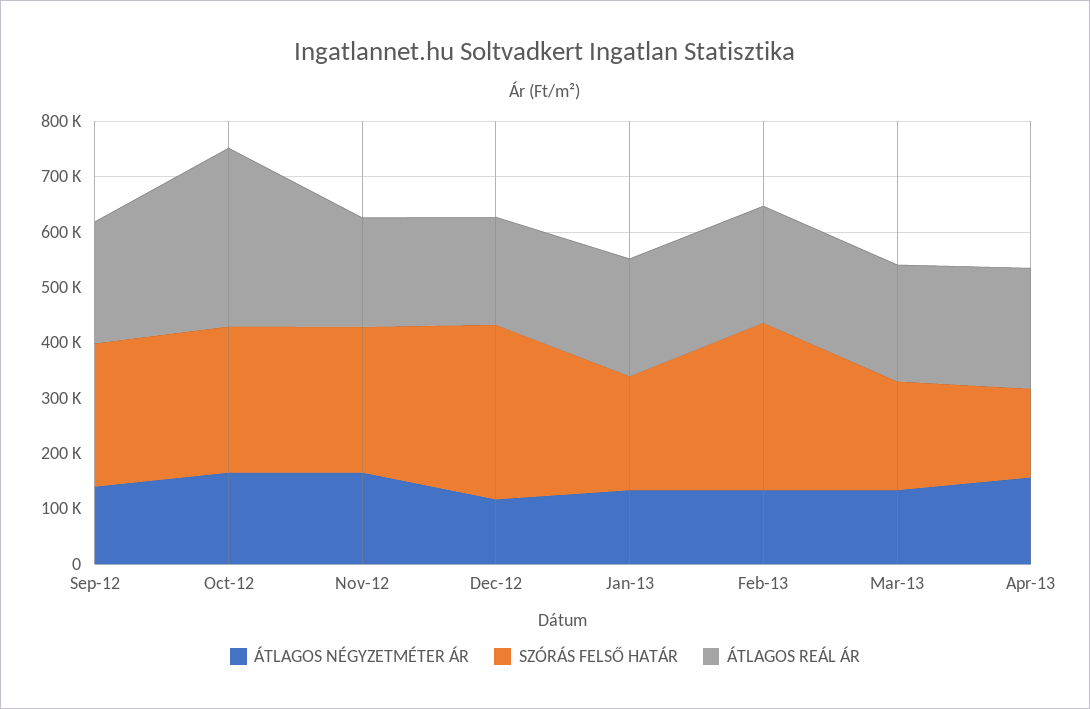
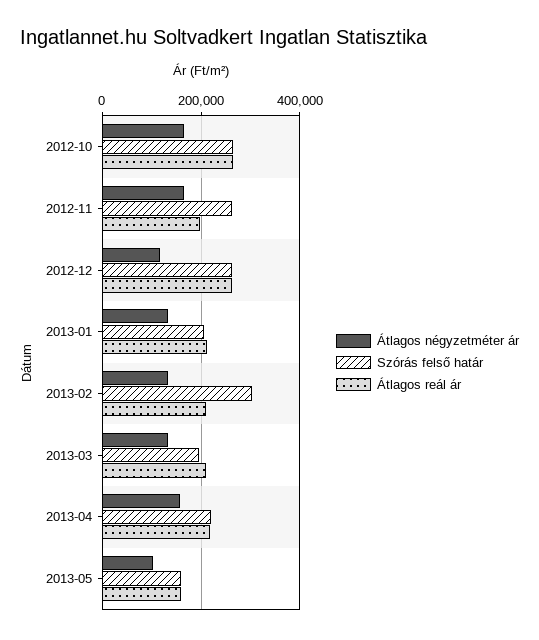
ÁTLAGOS NÉGYZETMÉTER ÁR, Sep-12: 140000 -> none
SZÓRÁS FELSŐ HATÁR, Sep-12: 260000 -> none
ÁTLAGOS REÁL ÁR, Sep-12: 220000 -> none
ÁTLAGOS REÁL ÁR, Oct-12: 320000 -> 260000
SZÓRÁS FELSŐ HATÁR, Dec-12: 320000 -> 260000
ÁTLAGOS REÁL ÁR, Dec-12: 200000 -> 260000
SZÓRÁS FELSŐ HATÁR, Apr-13: 160000 -> 220000
ÁTLAGOS NÉGYZETMÉTER ÁR, 2013-05: none -> 100000
SZÓRÁS FELSŐ HATÁR, 2013-05: none -> 160000
ÁTLAGOS REÁL ÁR, 2013-05: none -> 160000

